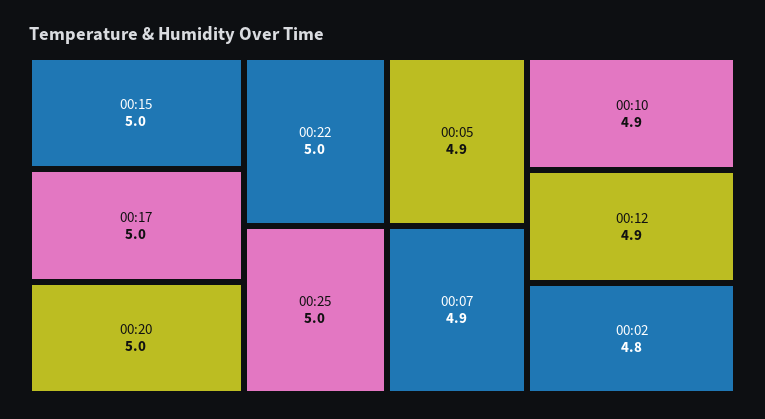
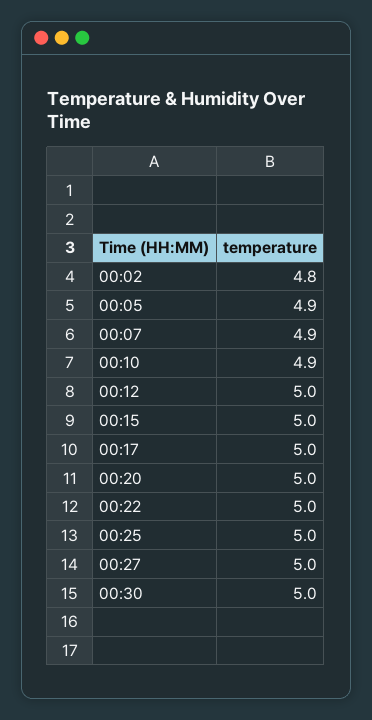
00:12: 4.9 -> 5
00:27: none -> 5
00:30: none -> 5

